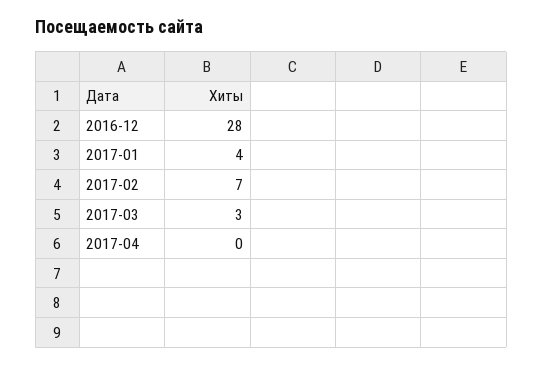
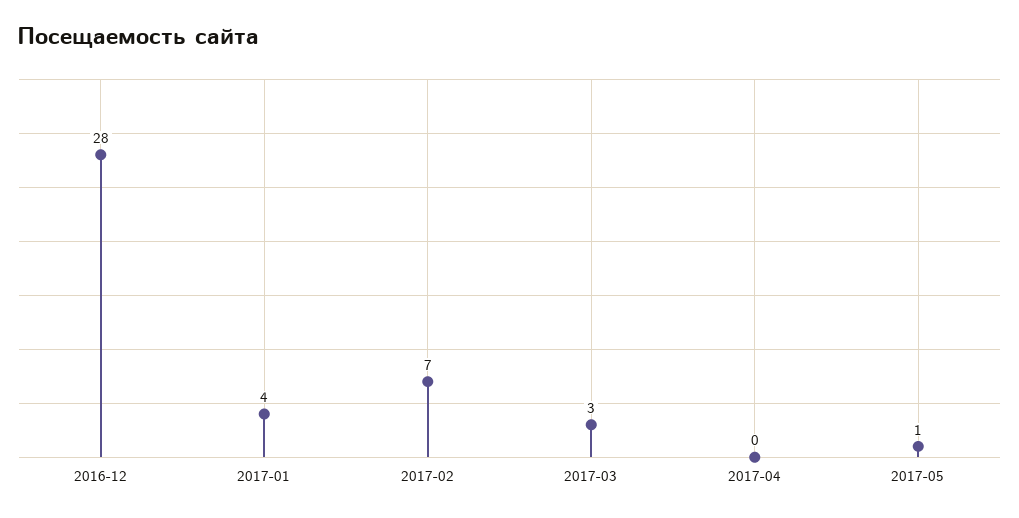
2017-05: none -> 1

